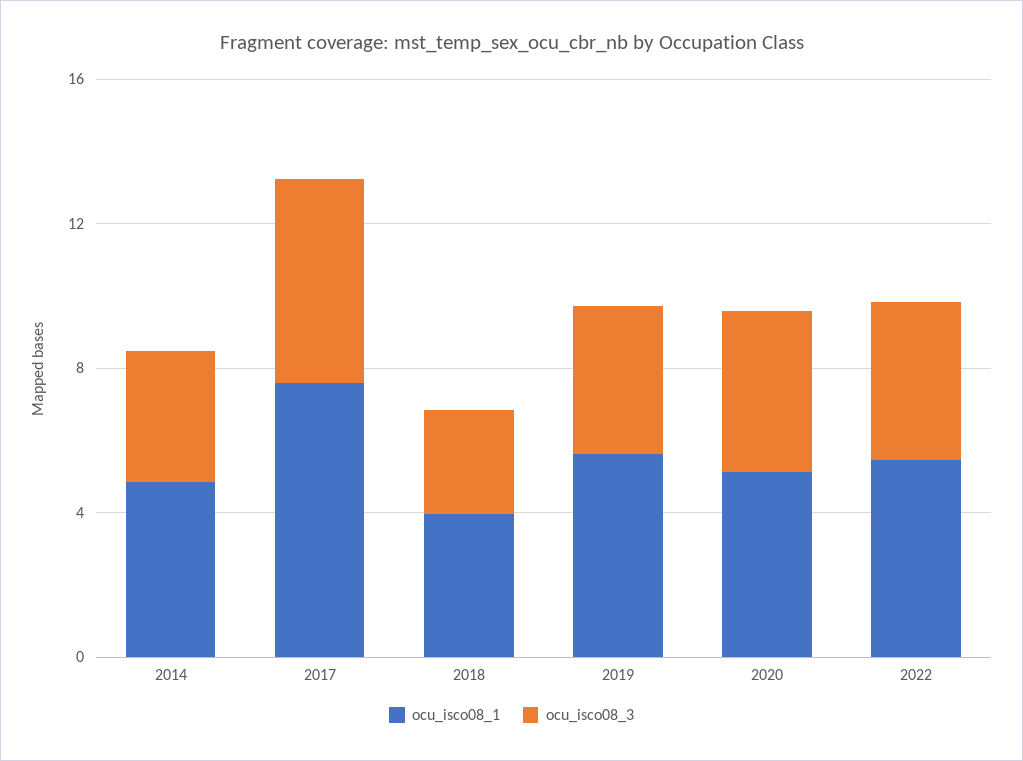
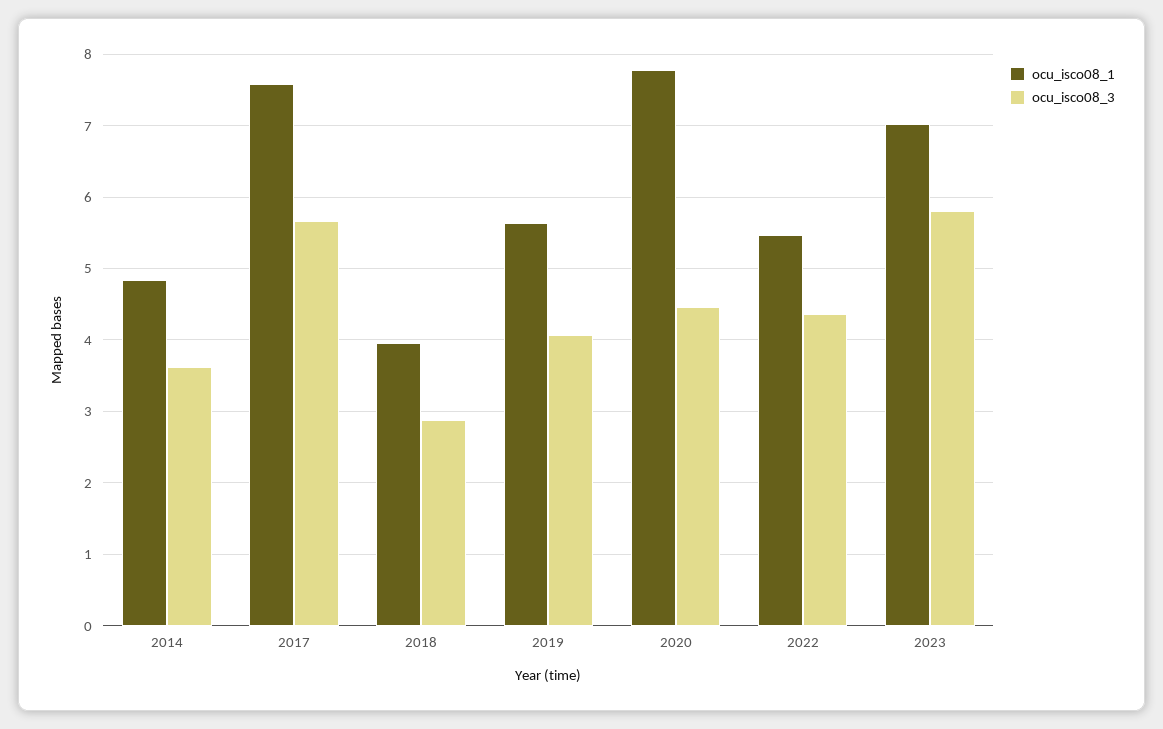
ocu_isco08_1, 2020: 5 -> 7.8
ocu_isco08_1, 2023: none -> 7
ocu_isco08_3, 2023: none -> 5.8

